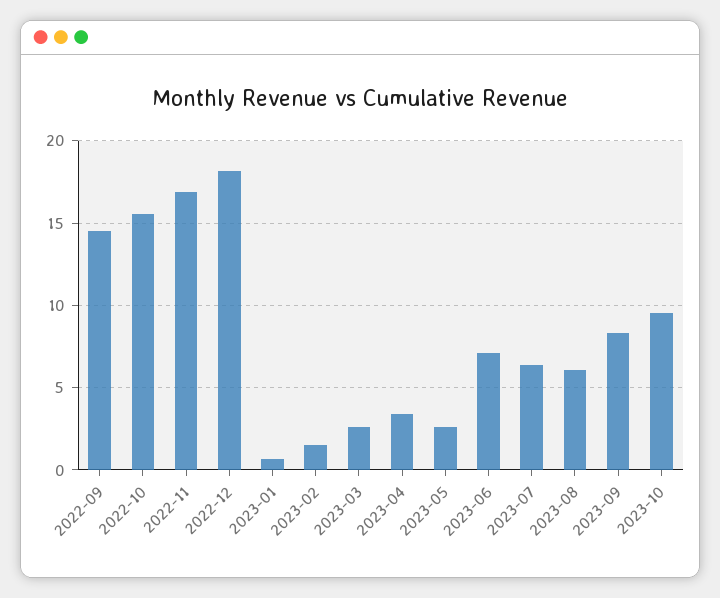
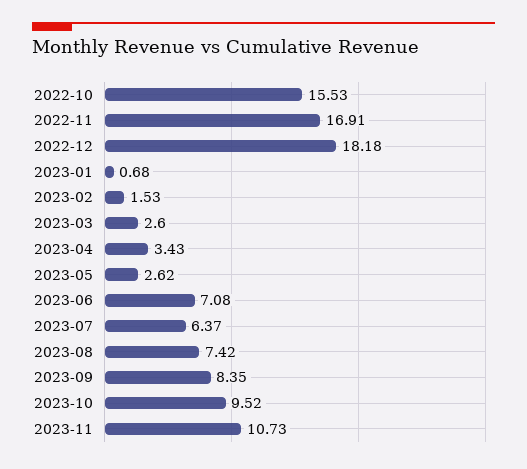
2022-09: 14.5 -> none
2023-08: 6 -> 7.42
2023-11: none -> 10.73

